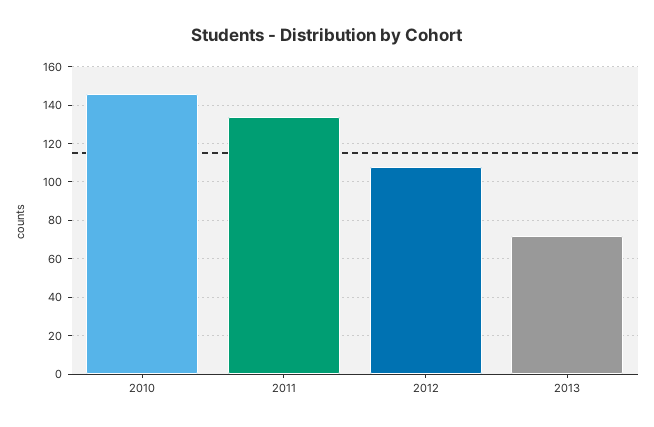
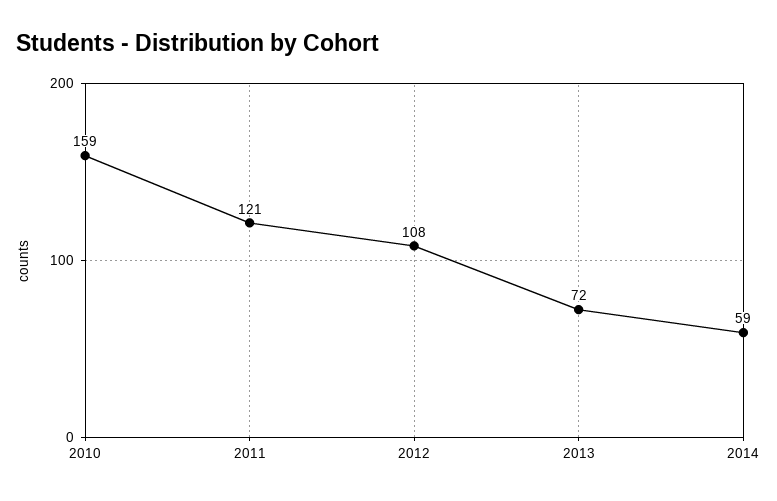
2010: 145 -> 159
2011: 135 -> 121
2014: none -> 59

